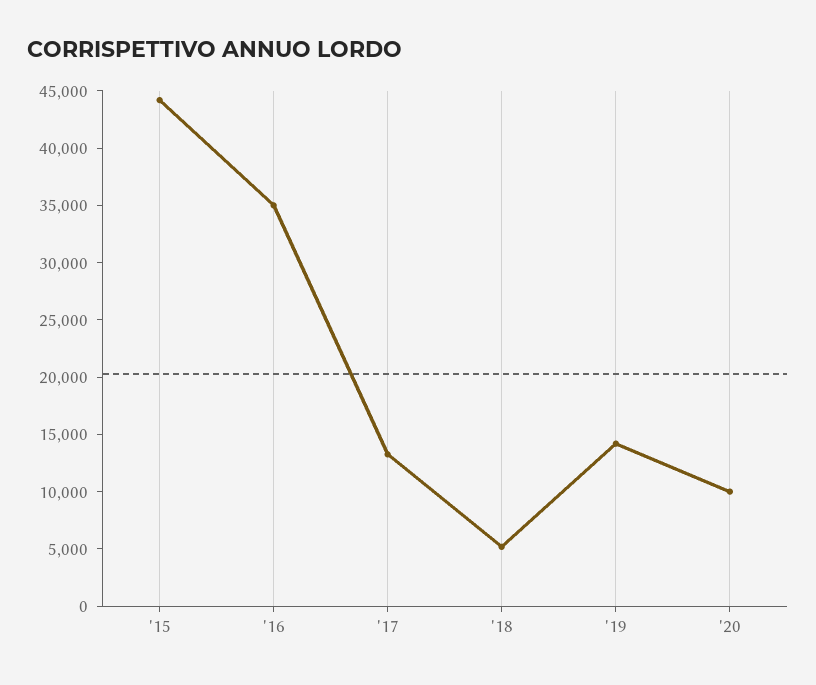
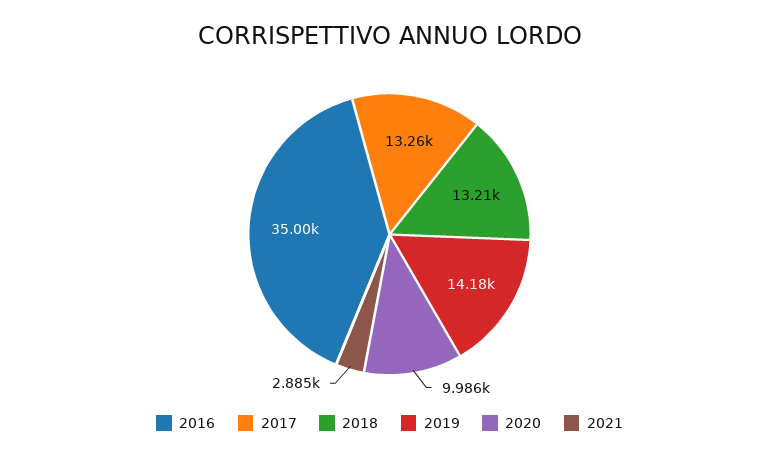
'15: 44000 -> none
'18: 5000 -> 13210
2021: none -> 2885

